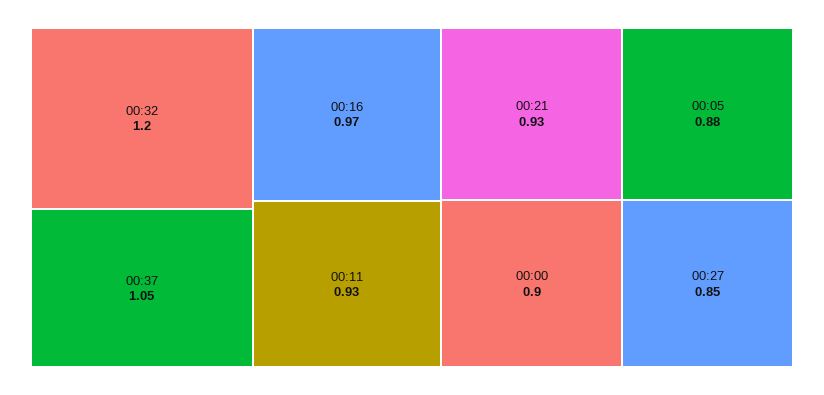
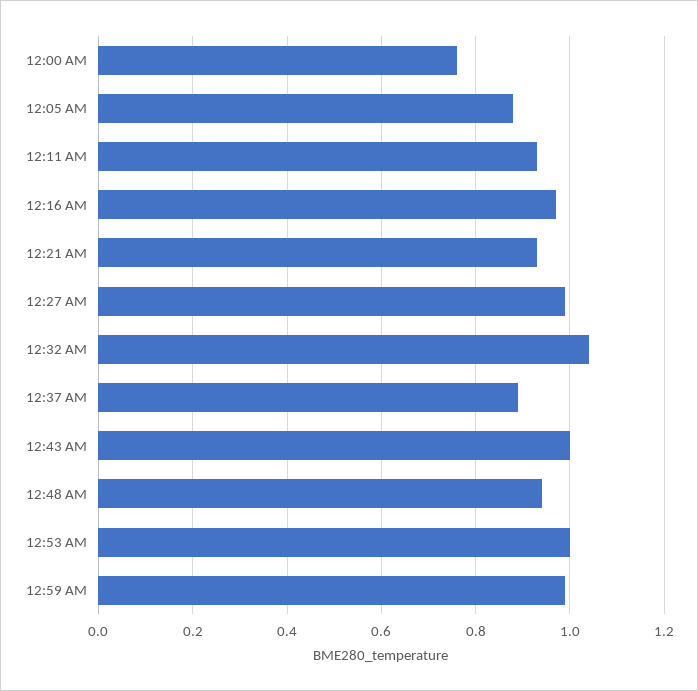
00:32: 1.2 -> 1.05
00:37: 1.05 -> 0.9
00:00: 0.9 -> 0.75
00:27: 0.85 -> 1
12:43 AM: none -> 1
12:48 AM: none -> 0.95
12:53 AM: none -> 1
12:59 AM: none -> 1

